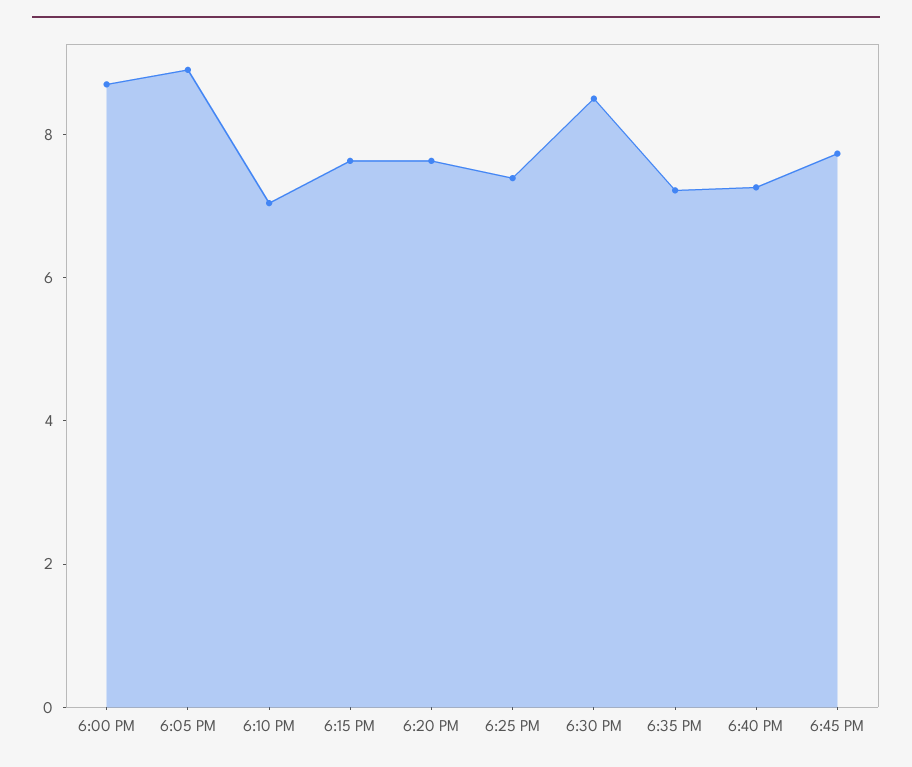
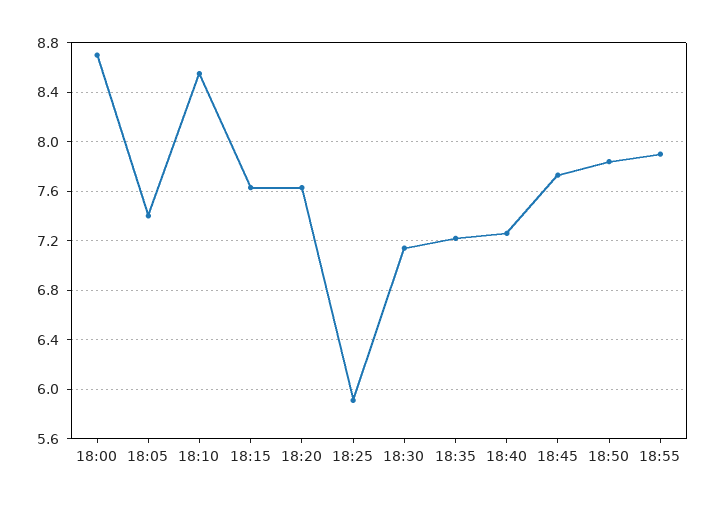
6:05 PM: 9 -> 7.4
6:10 PM: 7 -> 8.55
6:25 PM: 7.5 -> 5.9
6:30 PM: 8.5 -> 7.15
18:50: none -> 7.85
18:55: none -> 7.9

